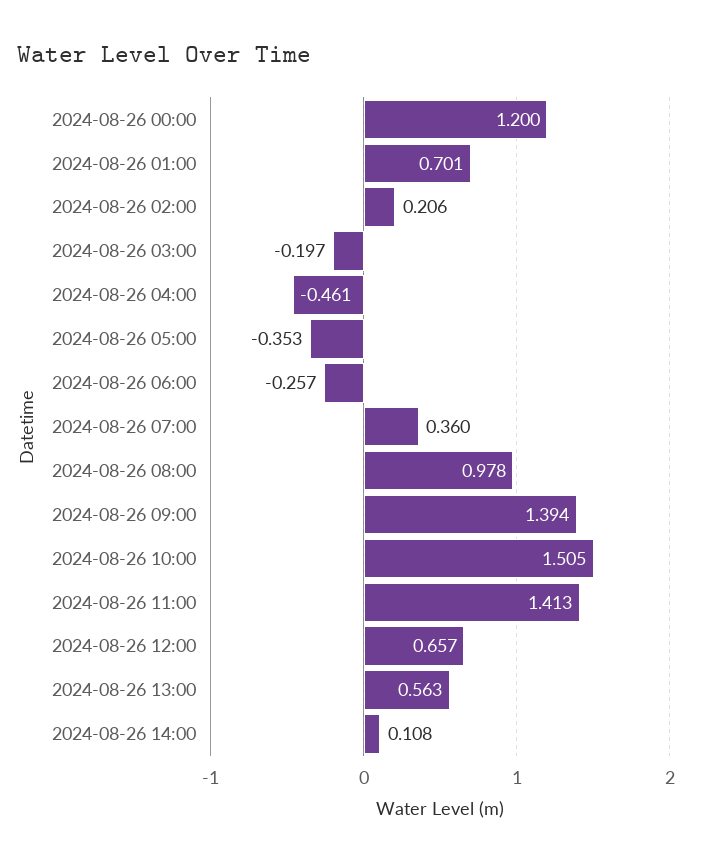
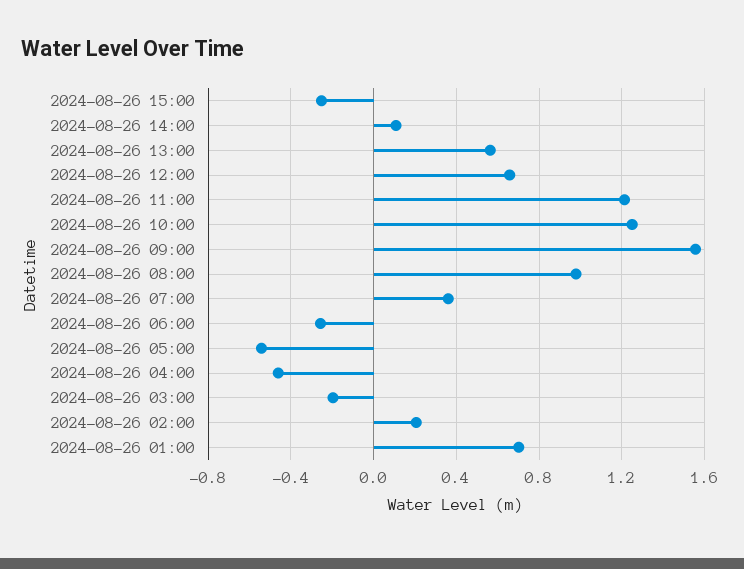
2024-08-26 00:00: 1.2 -> none
2024-08-26 05:00: -0.353 -> -0.55
2024-08-26 09:00: 1.394 -> 1.55
2024-08-26 10:00: 1.505 -> 1.25
2024-08-26 11:00: 1.413 -> 1.2
2024-08-26 15:00: none -> -0.25

